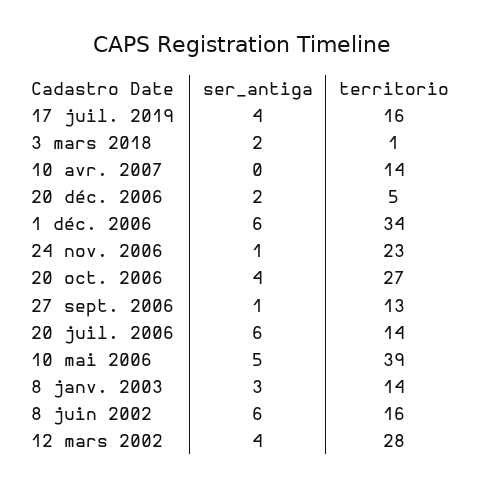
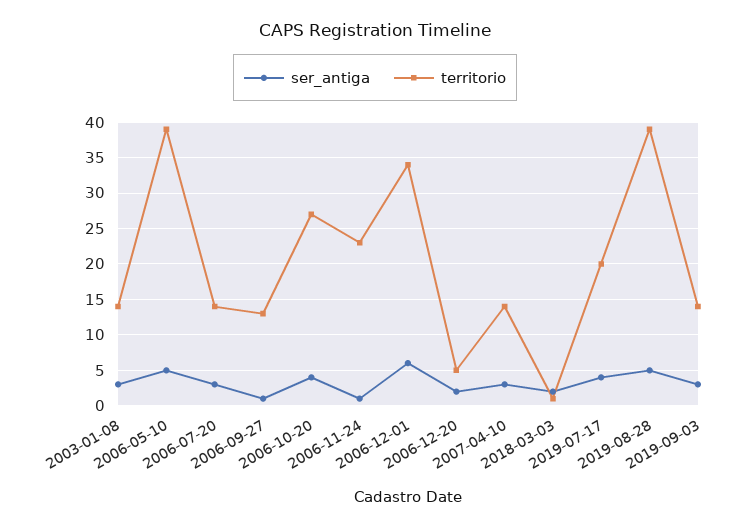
territorio, 17 juil. 2019: 16 -> 20
ser_antiga, 10 avr. 2007: 0 -> 3
ser_antiga, 20 juil. 2006: 6 -> 3
ser_antiga, 8 juin 2002: 6 -> none
territorio, 8 juin 2002: 16 -> none
ser_antiga, 12 mars 2002: 4 -> none
territorio, 12 mars 2002: 28 -> none
ser_antiga, 2019-08-28: none -> 5
territorio, 2019-08-28: none -> 39
ser_antiga, 2019-09-03: none -> 3
territorio, 2019-09-03: none -> 14

